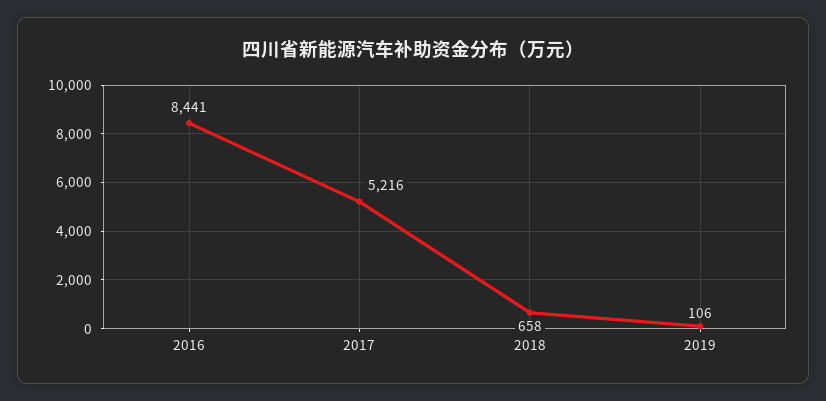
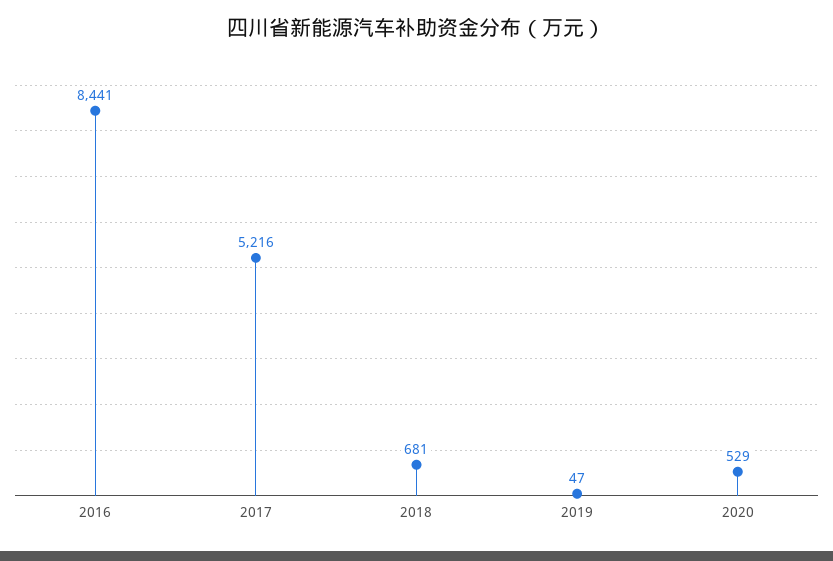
2018: 658 -> 681
2019: 106 -> 47
2020: none -> 529

